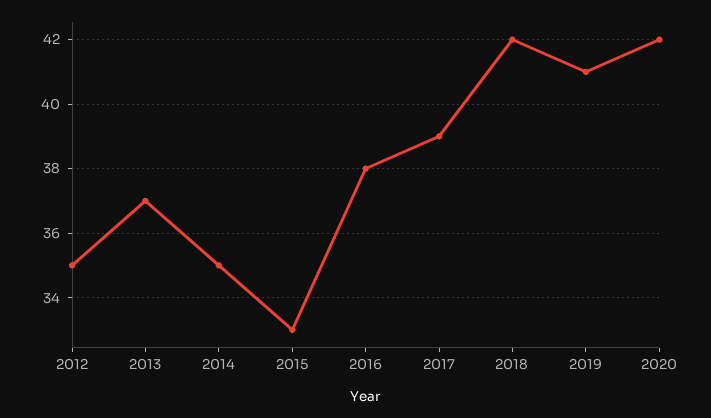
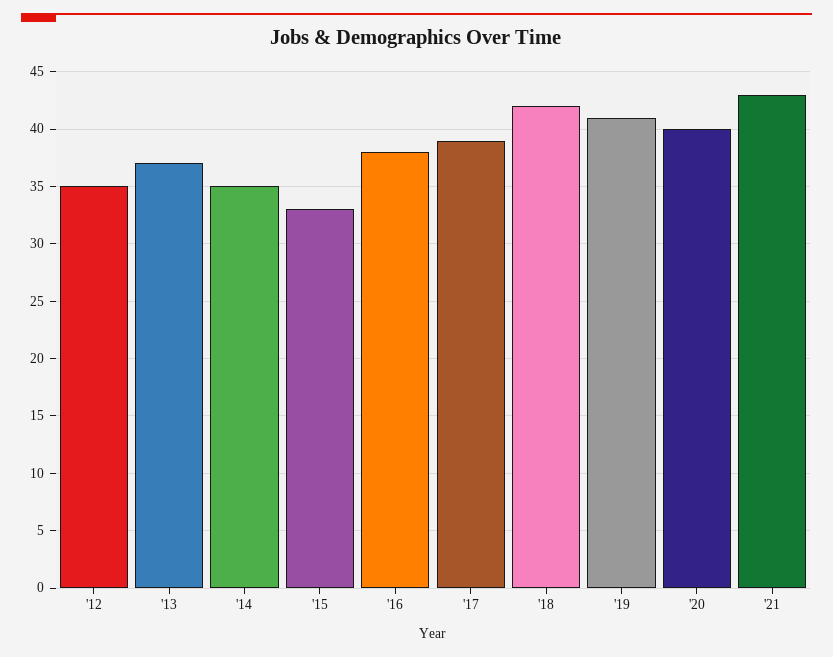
2020: 42 -> 40
'21: none -> 43

